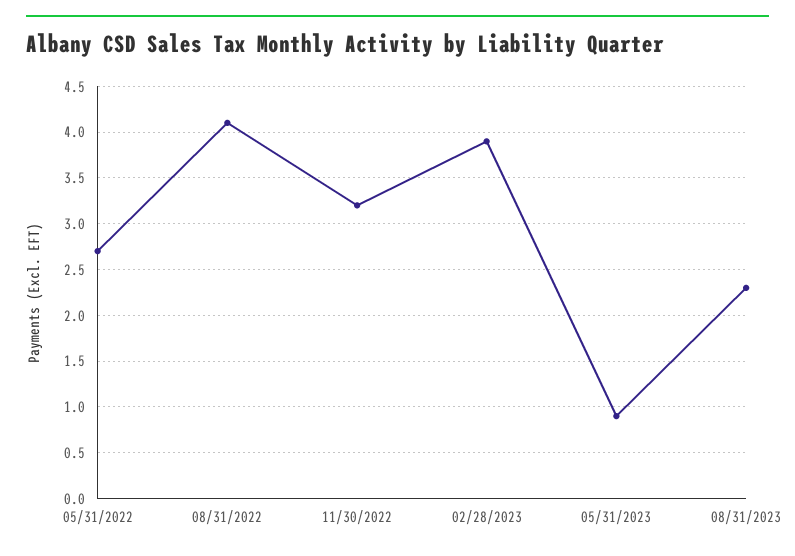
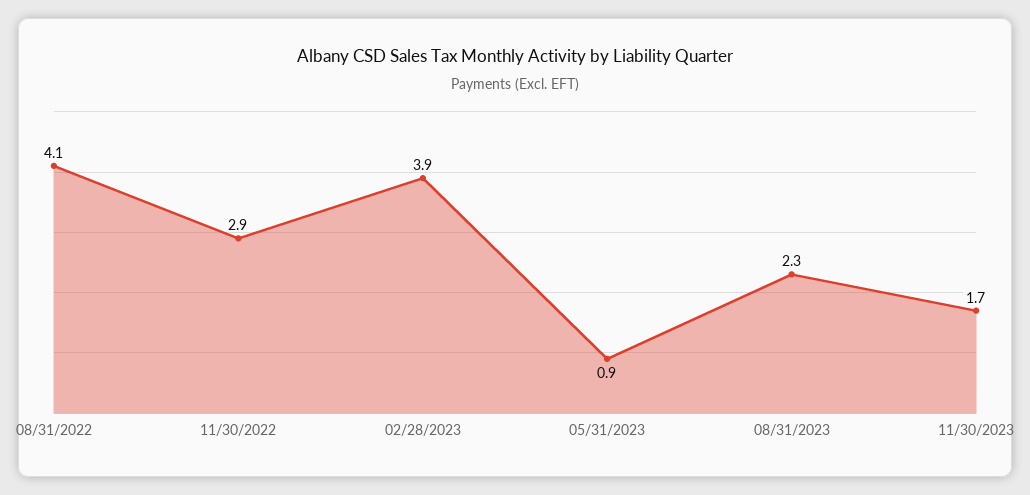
05/31/2022: 2.7 -> none
11/30/2022: 3.2 -> 2.9
11/30/2023: none -> 1.7

